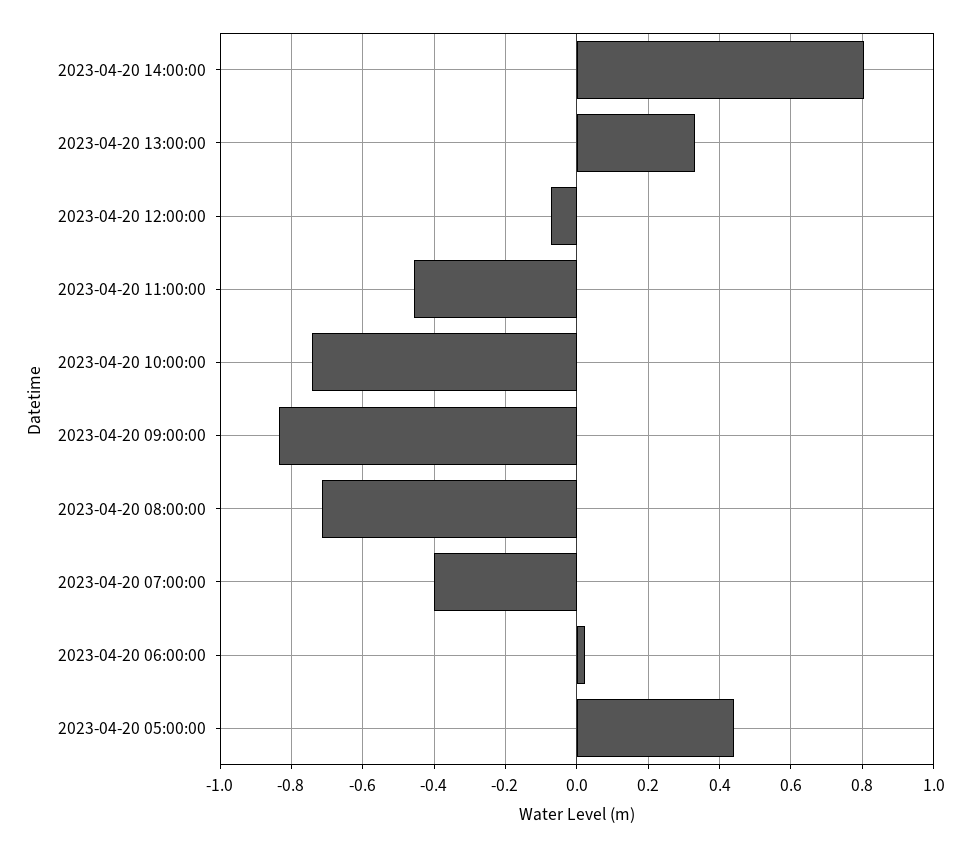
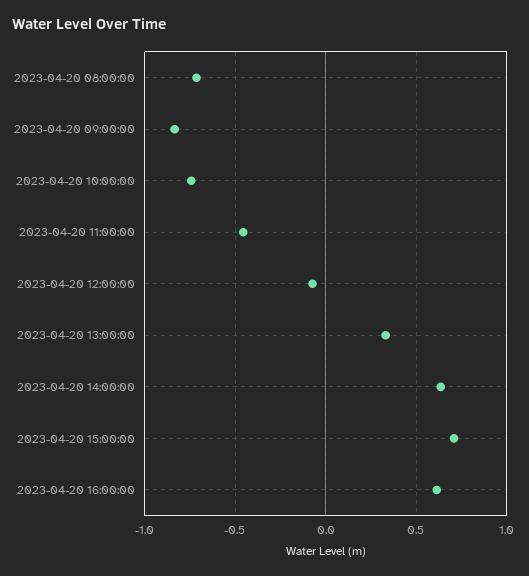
2023-04-20 14:00:00: 0.8 -> 0.65
2023-04-20 07:00:00: -0.4 -> none
2023-04-20 06:00:00: 0.02 -> none
2023-04-20 05:00:00: 0.44 -> none
2023-04-20 15:00:00: none -> 0.7
2023-04-20 16:00:00: none -> 0.6

